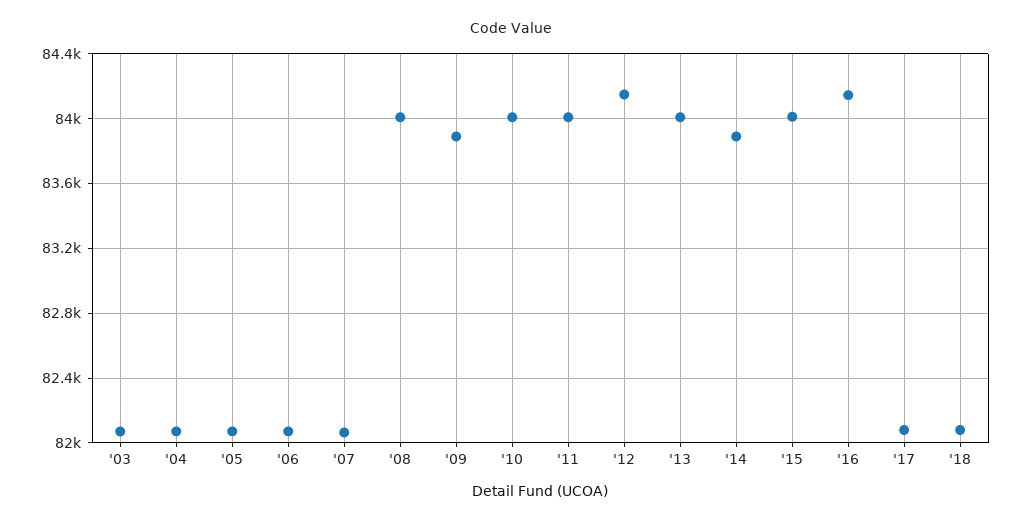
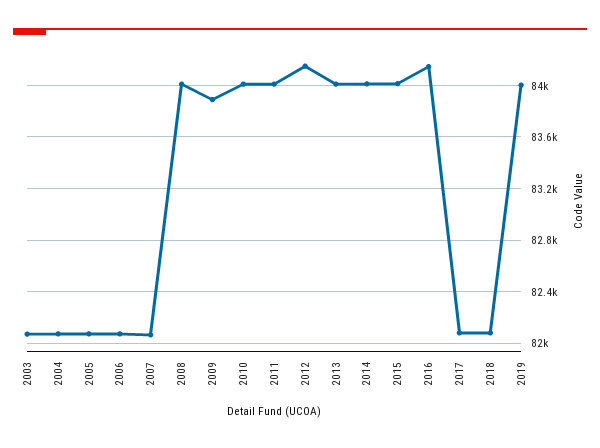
'14: 83900 -> 84000
2019: none -> 84000

